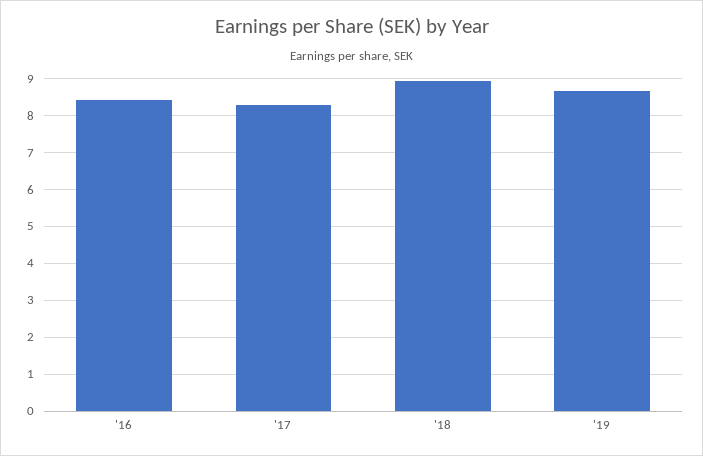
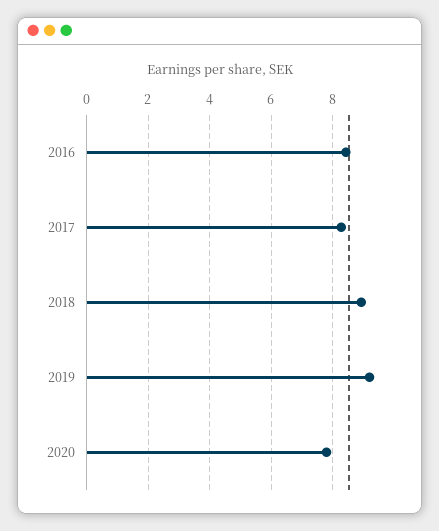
'19: 8.6 -> 9.2
2020: none -> 7.8

